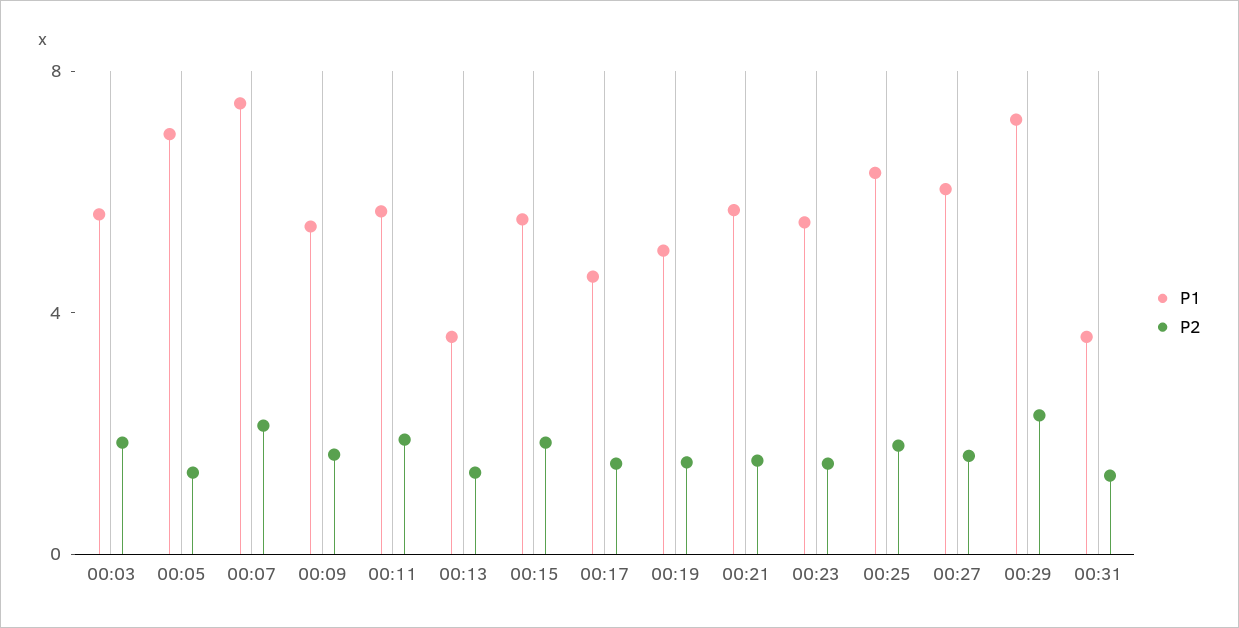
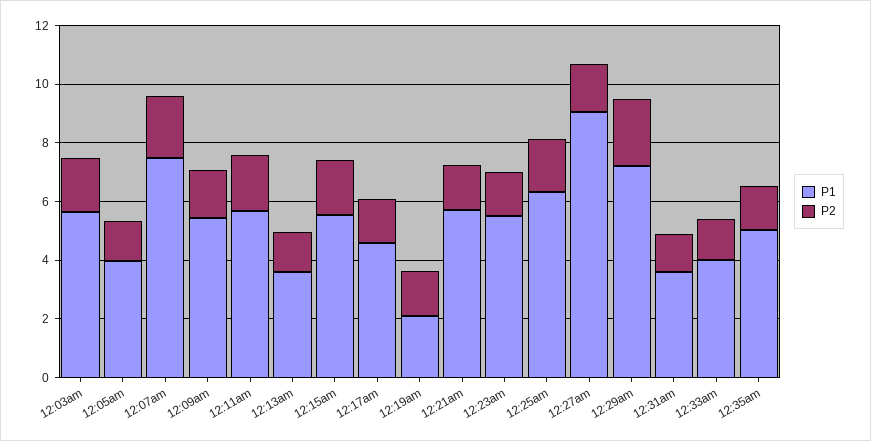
P1, 00:05: 7 -> 4
P1, 00:19: 5 -> 2
P1, 00:27: 6 -> 9
P1, 12:33am: none -> 4
P2, 12:33am: none -> 1.5
P1, 12:35am: none -> 5
P2, 12:35am: none -> 1.5

